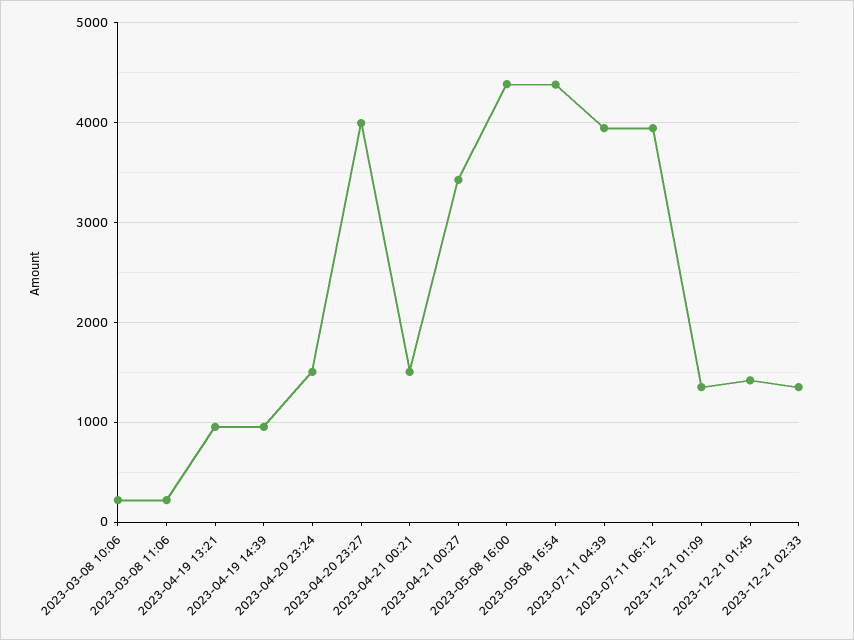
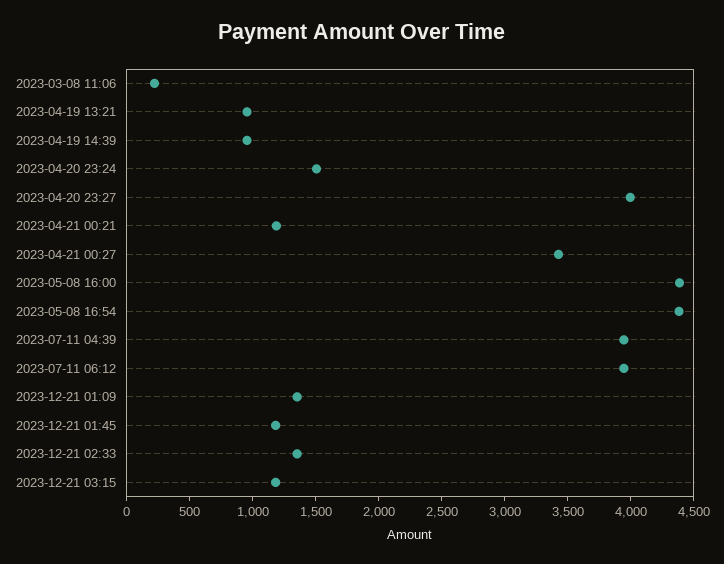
2023-03-08 10:06: 200 -> none
2023-04-21 00:21: 1500 -> 1200
2023-12-21 01:45: 1400 -> 1200
2023-12-21 03:15: none -> 1200

